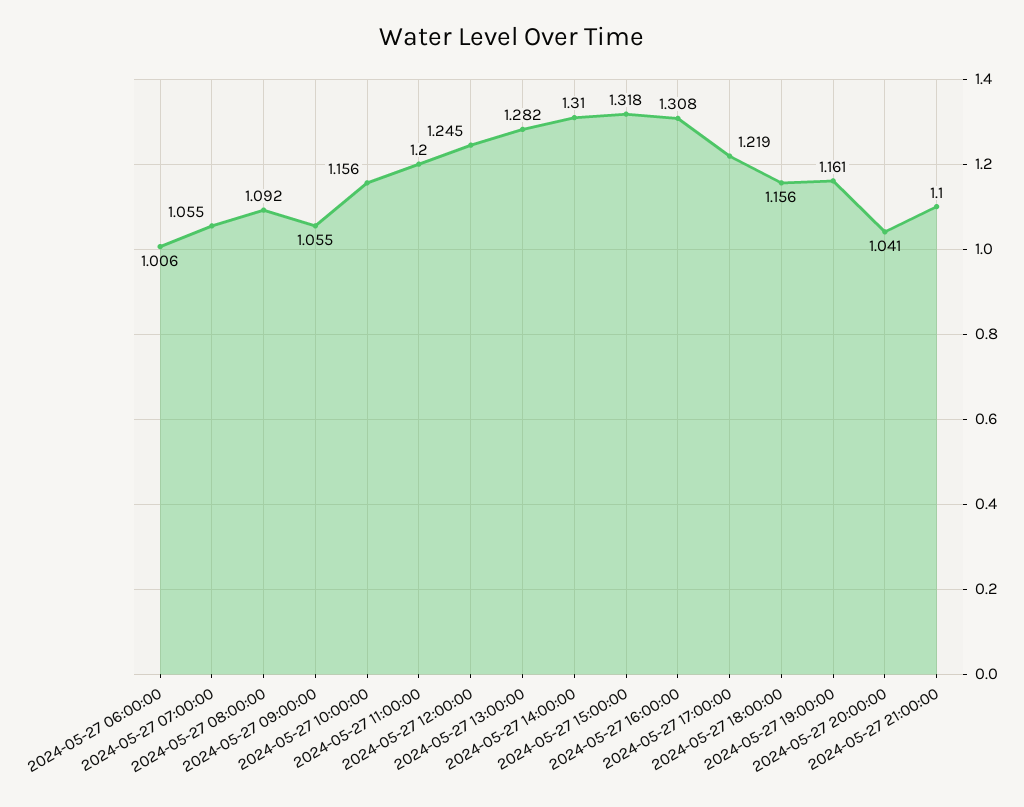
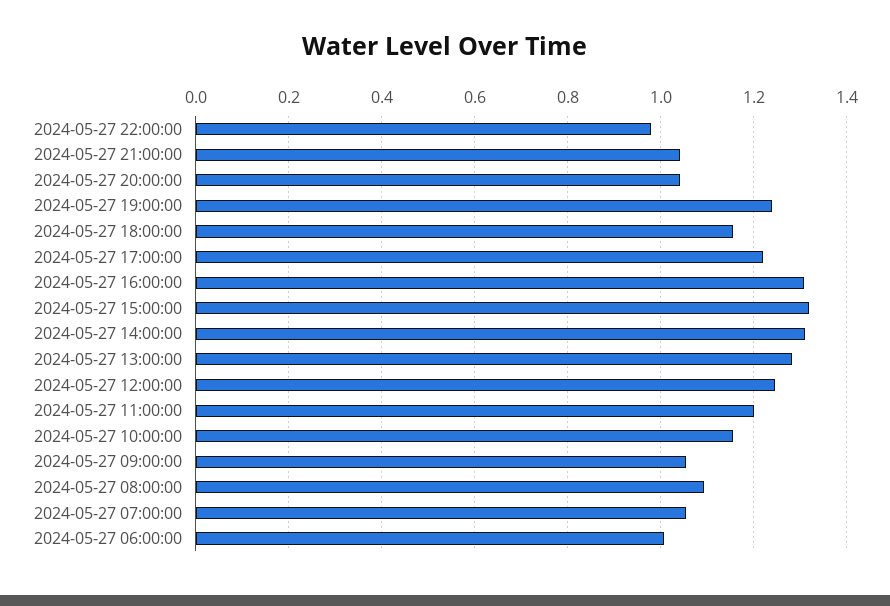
2024-05-27 19:00:00: 1.161 -> 1.24
2024-05-27 21:00:00: 1.1 -> 1.04
2024-05-27 22:00:00: none -> 0.98

